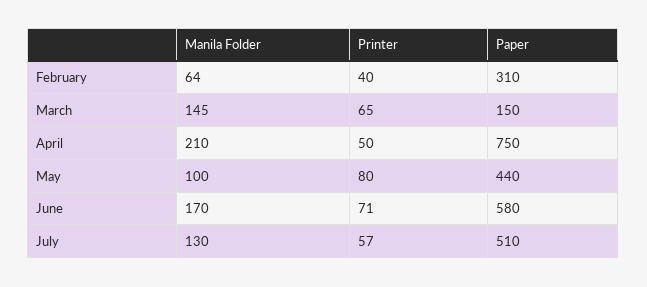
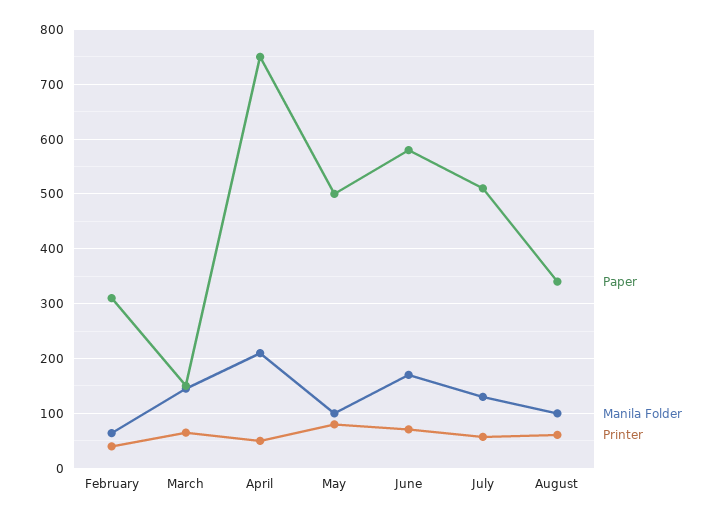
Paper, May: 440 -> 500
Paper, August: none -> 340
Manila Folder, August: none -> 100
Printer, August: none -> 60

